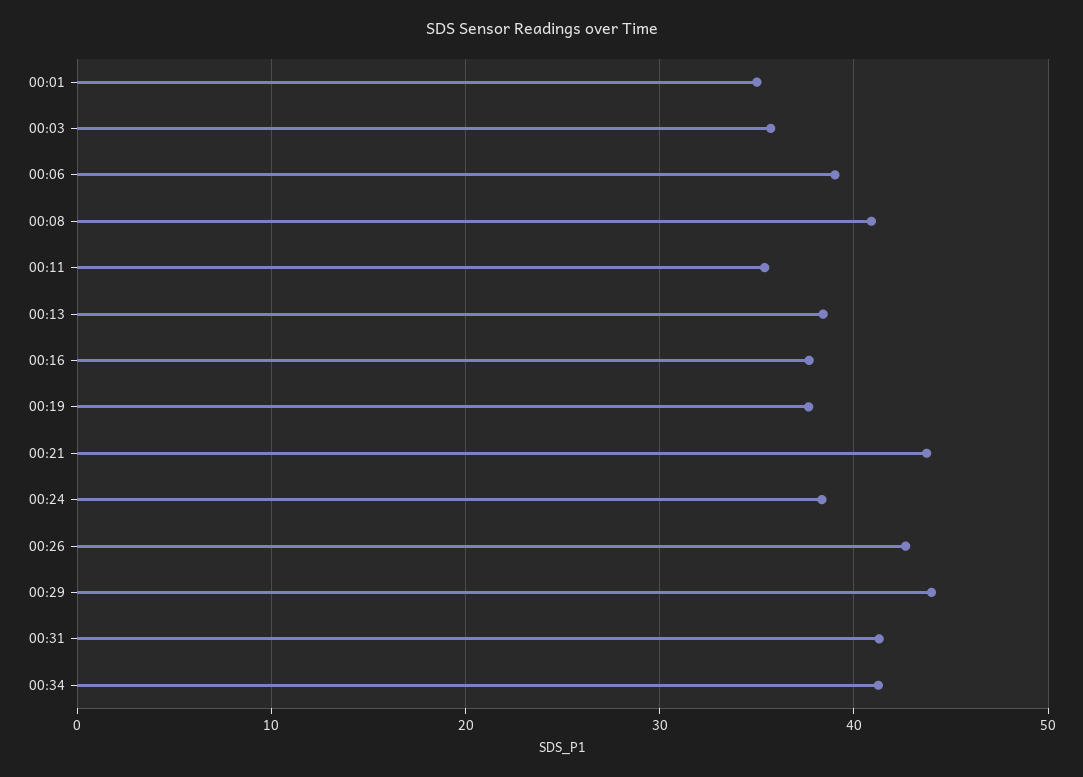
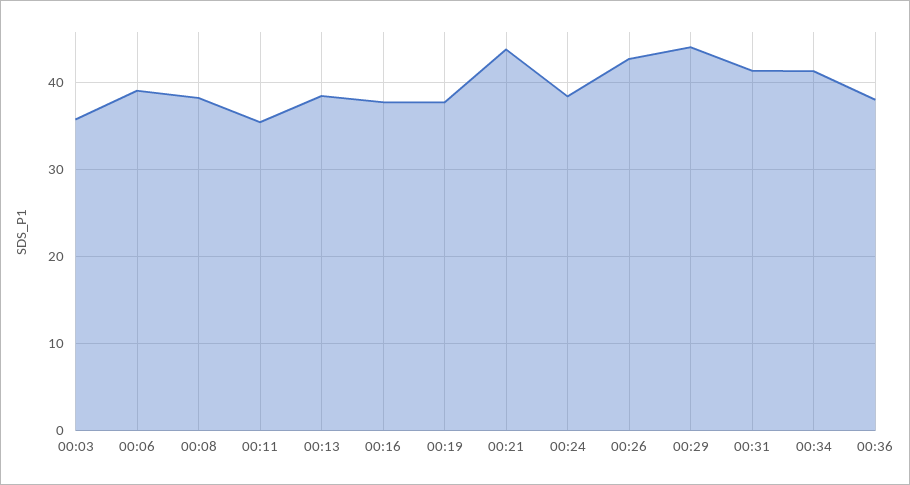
00:01: 35 -> none
00:08: 41 -> 38
00:36: none -> 38

